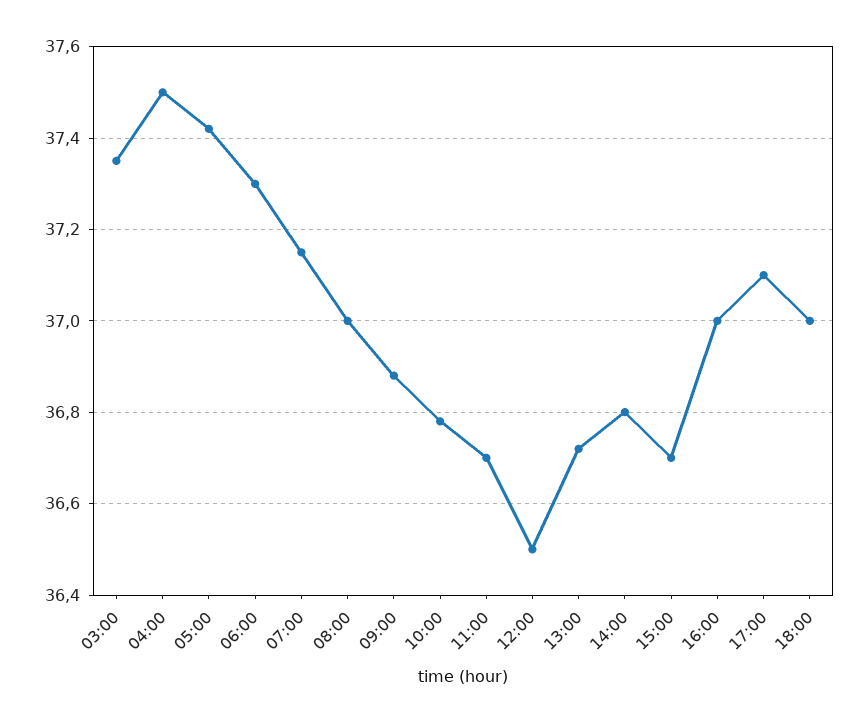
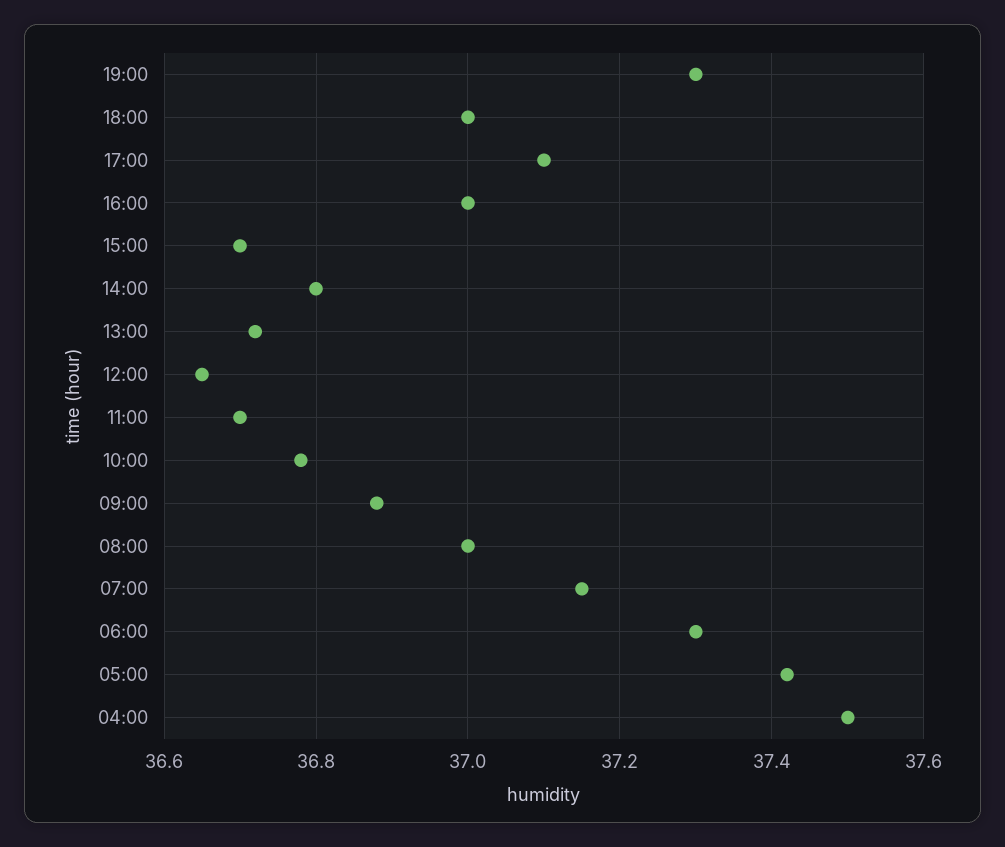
03:00: 37.35 -> none
12:00: 36.5 -> 36.65
19:00: none -> 37.3

